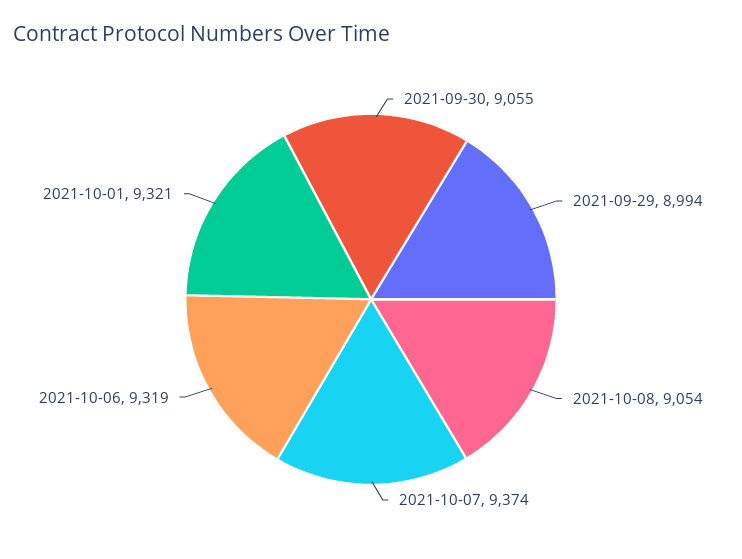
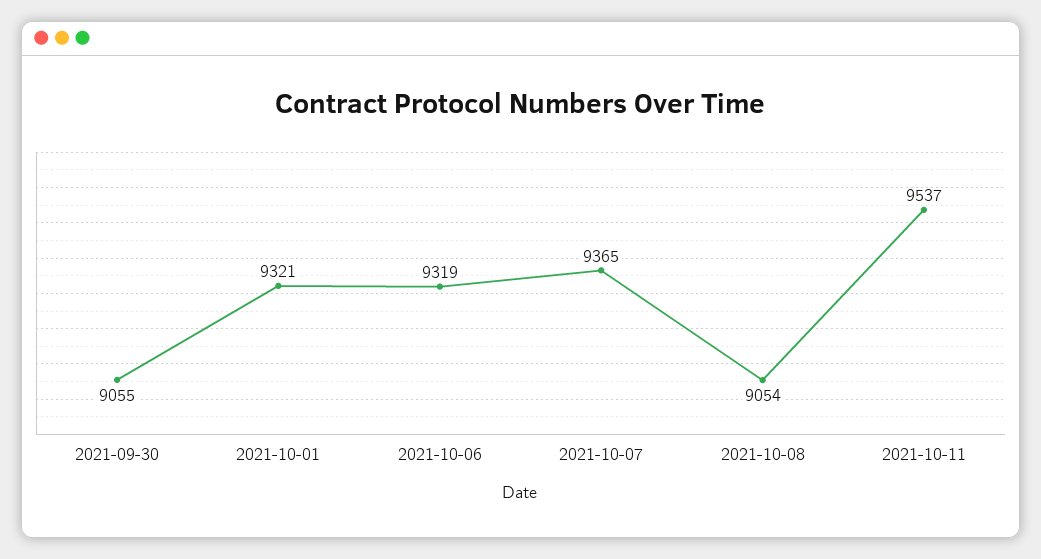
2021-09-29: 8994 -> none
2021-10-07: 9374 -> 9365
2021-10-11: none -> 9537

